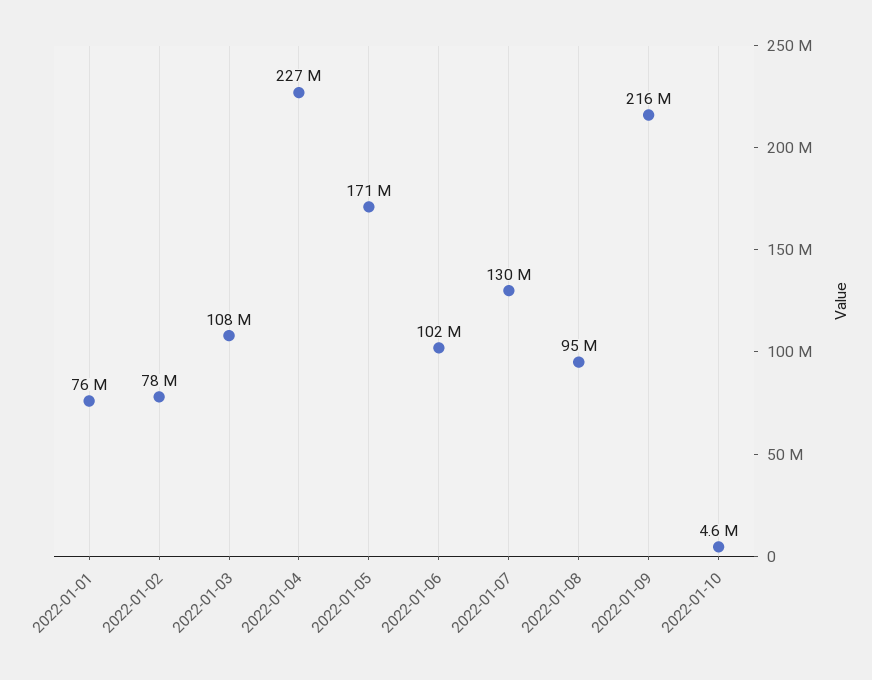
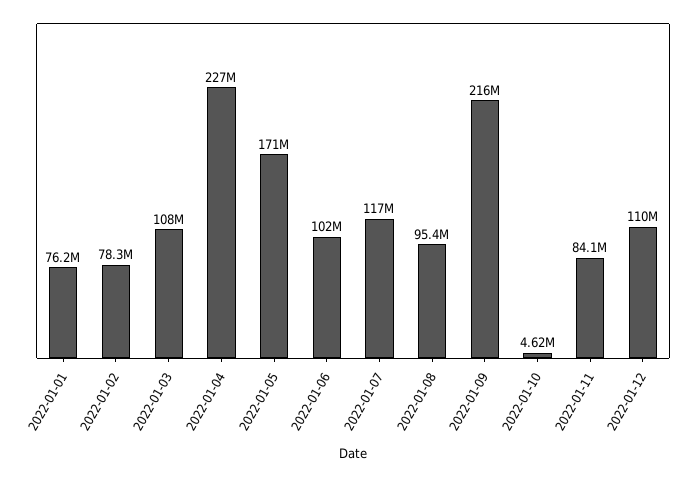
2022-01-07: 130000000 -> 117000000
2022-01-11: none -> 84100000
2022-01-12: none -> 110000000

